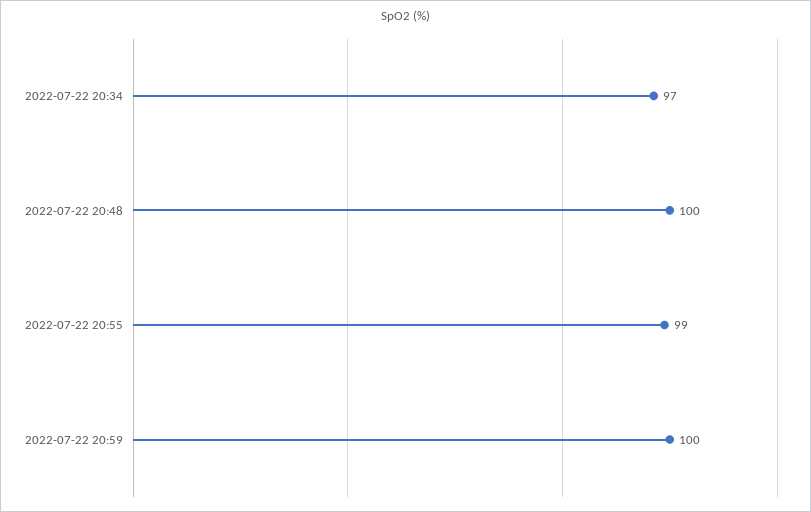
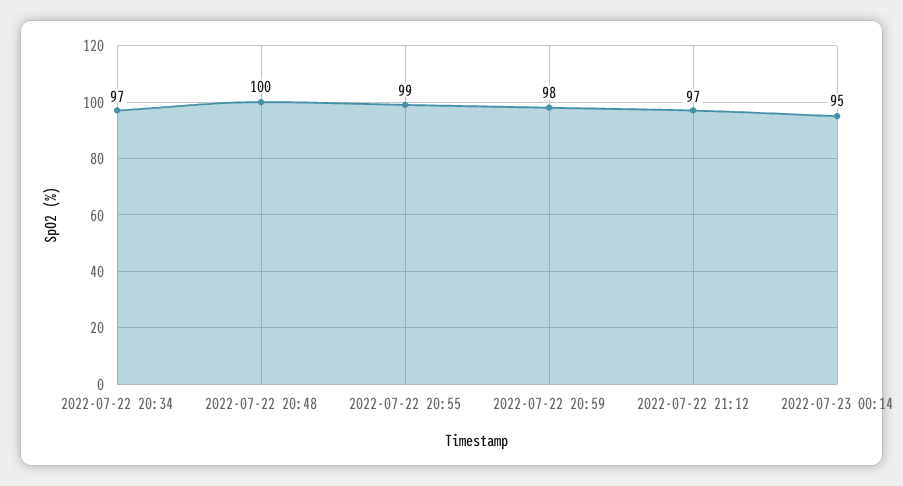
2022-07-22 20:59: 100 -> 98
2022-07-22 21:12: none -> 97
2022-07-23 00:14: none -> 95

